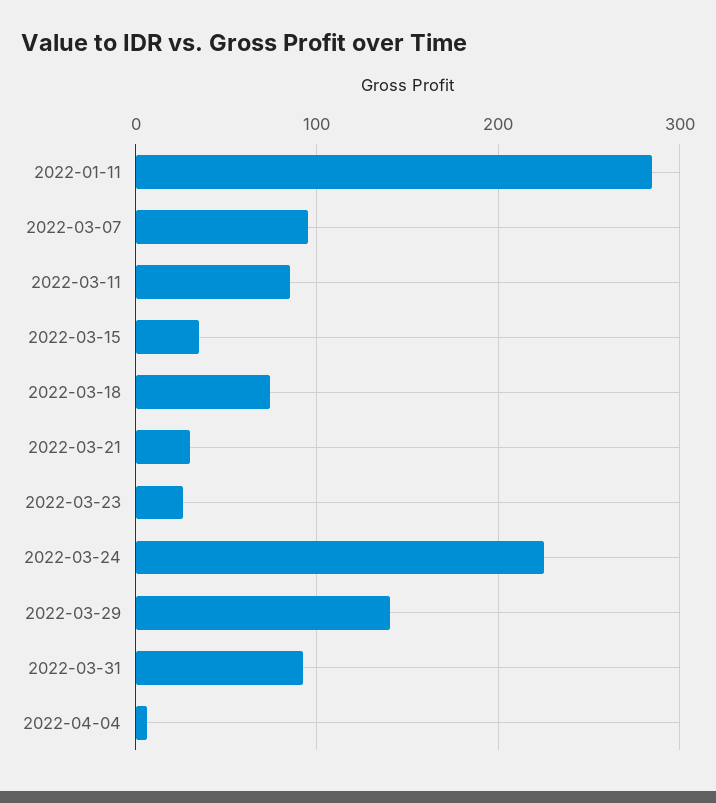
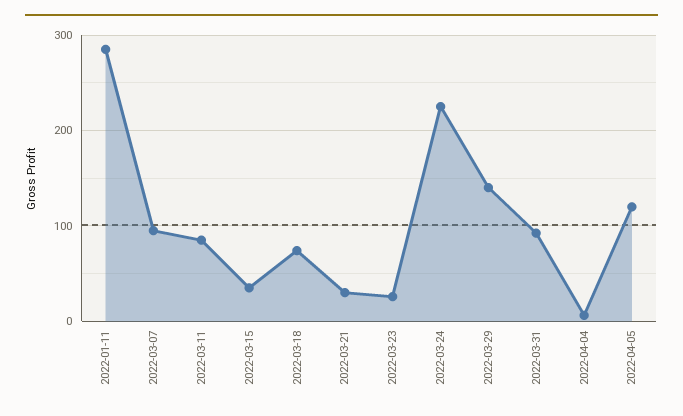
2022-04-05: none -> 120

